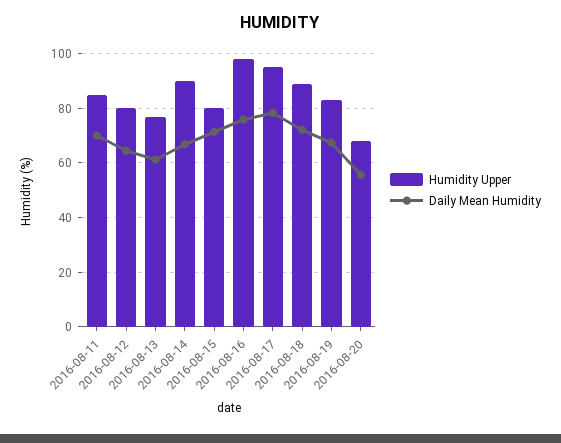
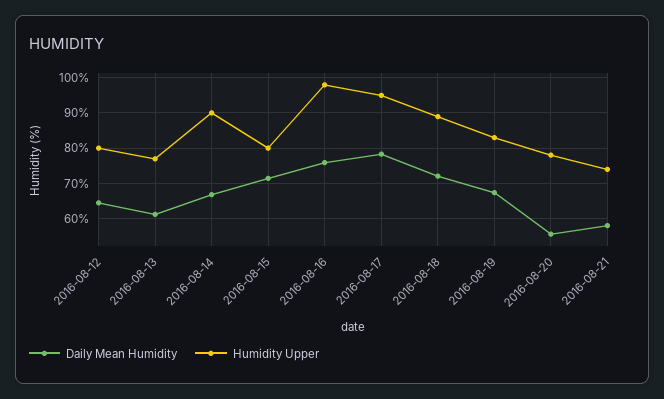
Humidity Upper, 2016-08-11: 85 -> none
Daily Mean Humidity, 2016-08-11: 70 -> none
Humidity Upper, 2016-08-20: 67.5 -> 78
Daily Mean Humidity, 2016-08-21: none -> 58
Humidity Upper, 2016-08-21: none -> 74

